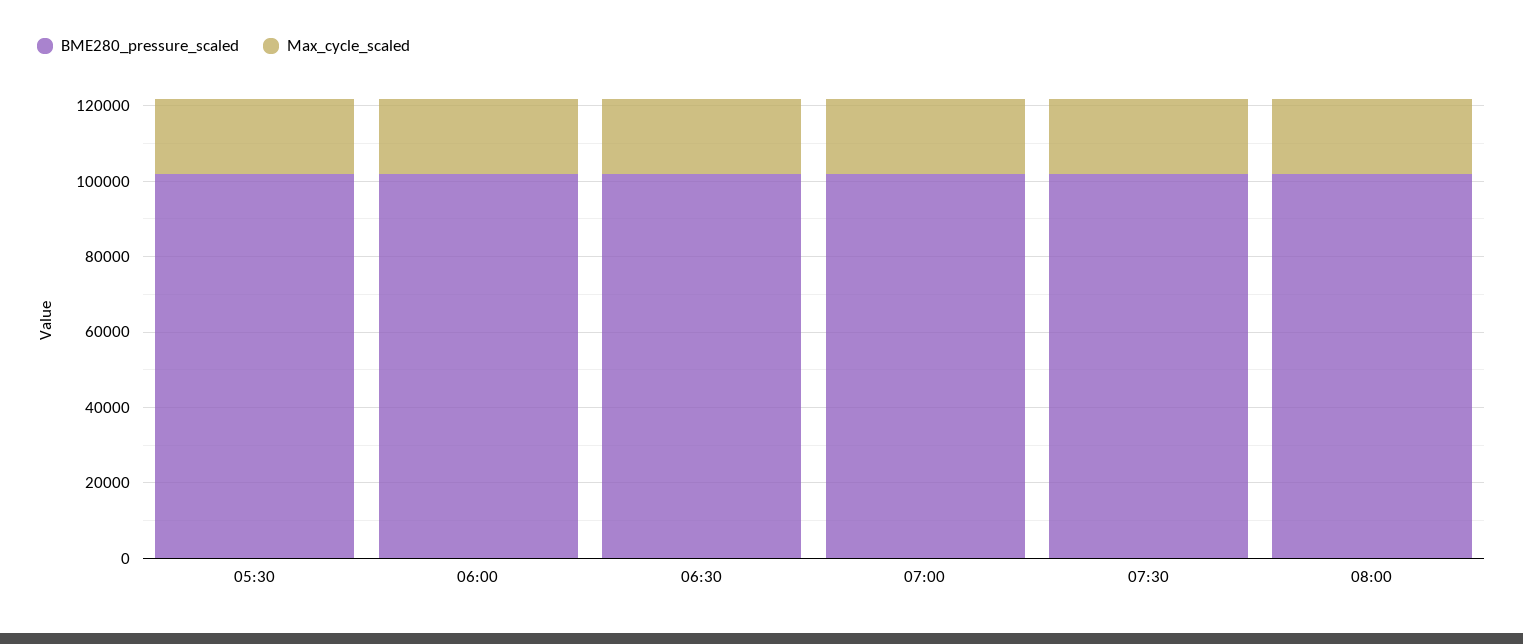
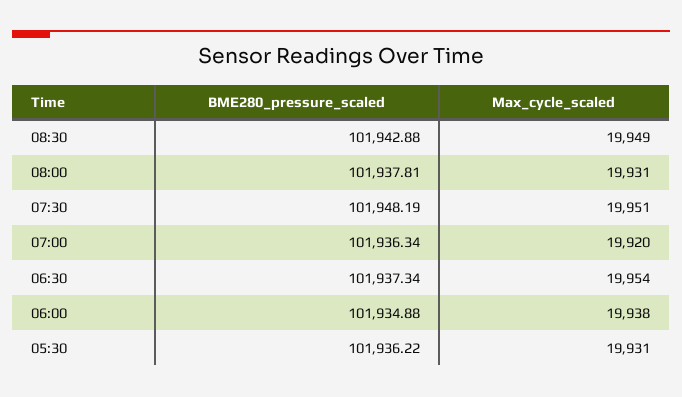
BME280_pressure_scaled, 08:30: none -> 101942.88
Max_cycle_scaled, 08:30: none -> 19949

